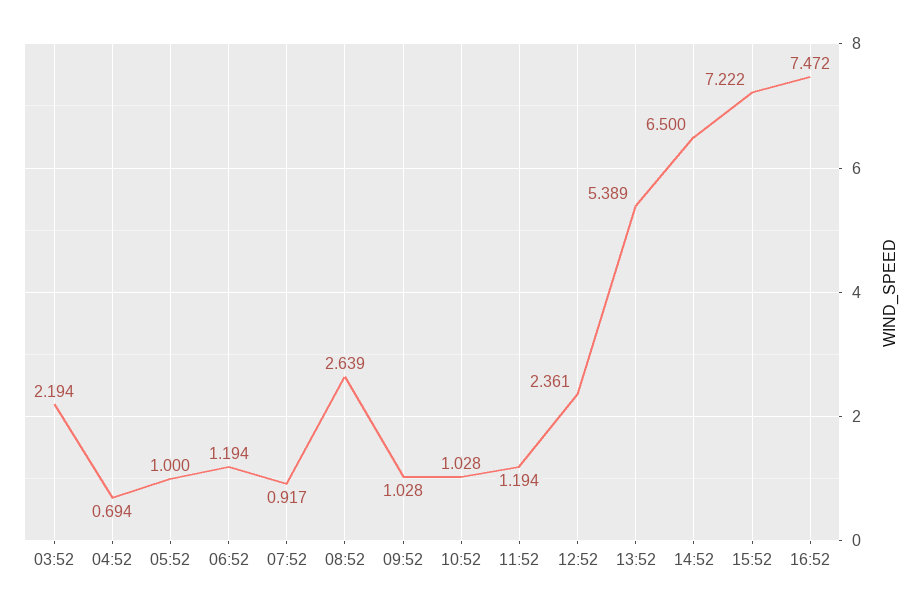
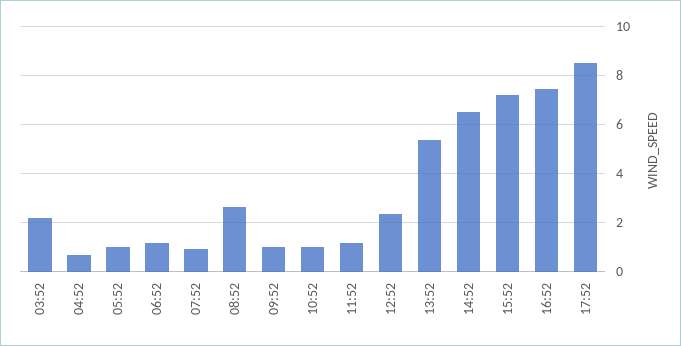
17:52: none -> 8.5

